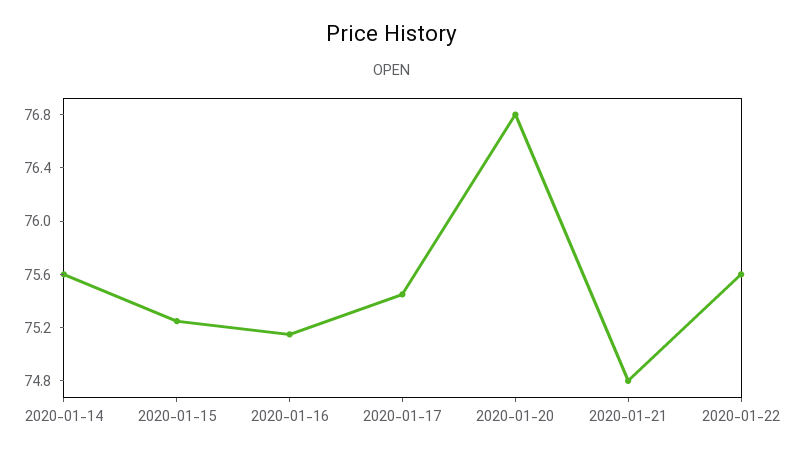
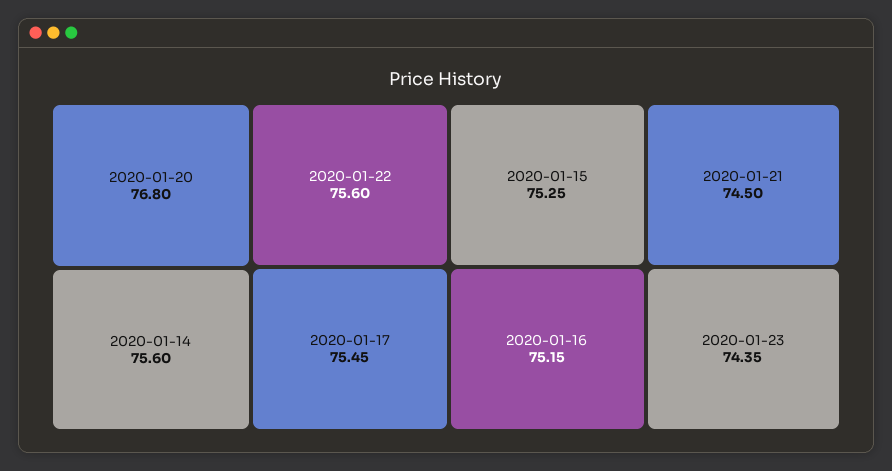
2020-01-21: 74.8 -> 74.5
2020-01-23: none -> 74.35

